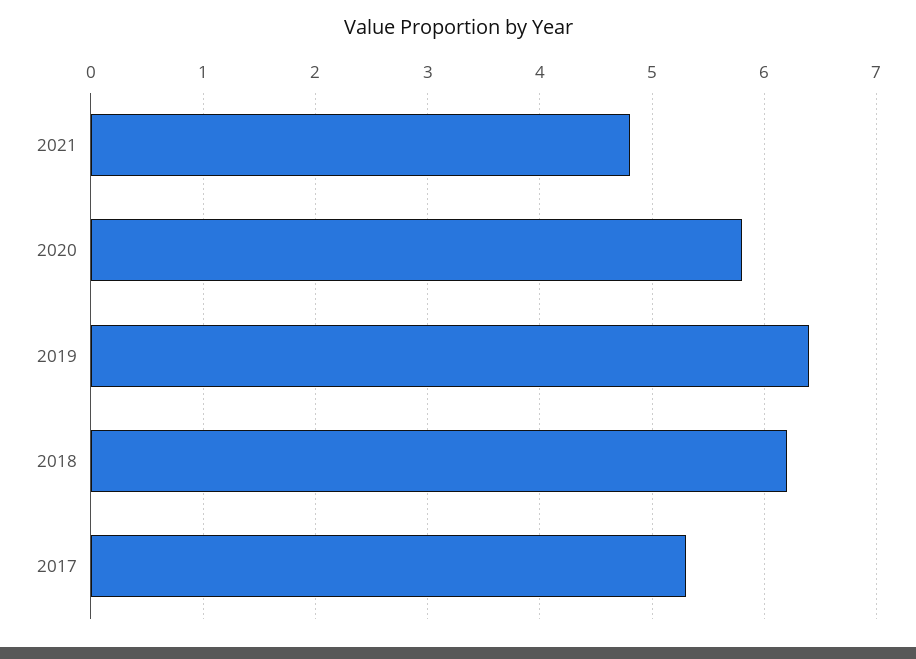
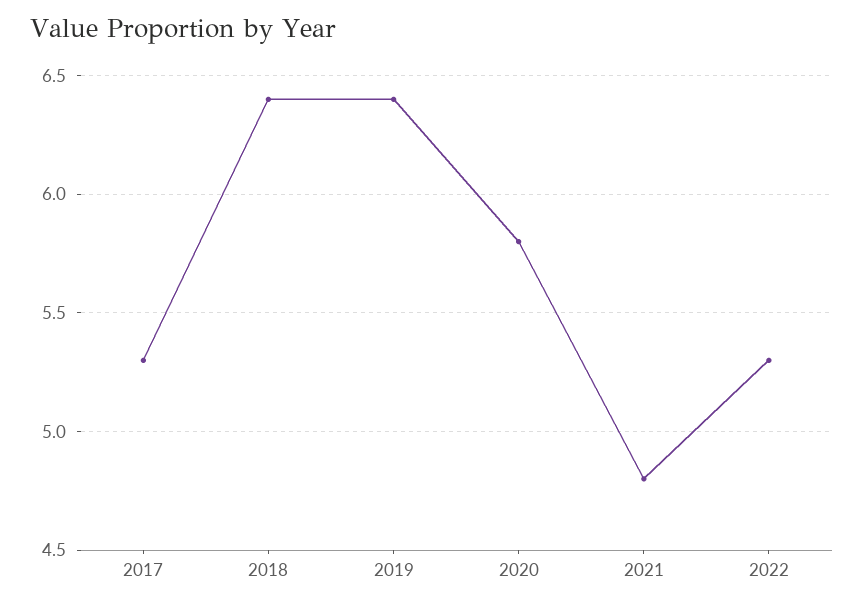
2018: 6.2 -> 6.4
2022: none -> 5.3

